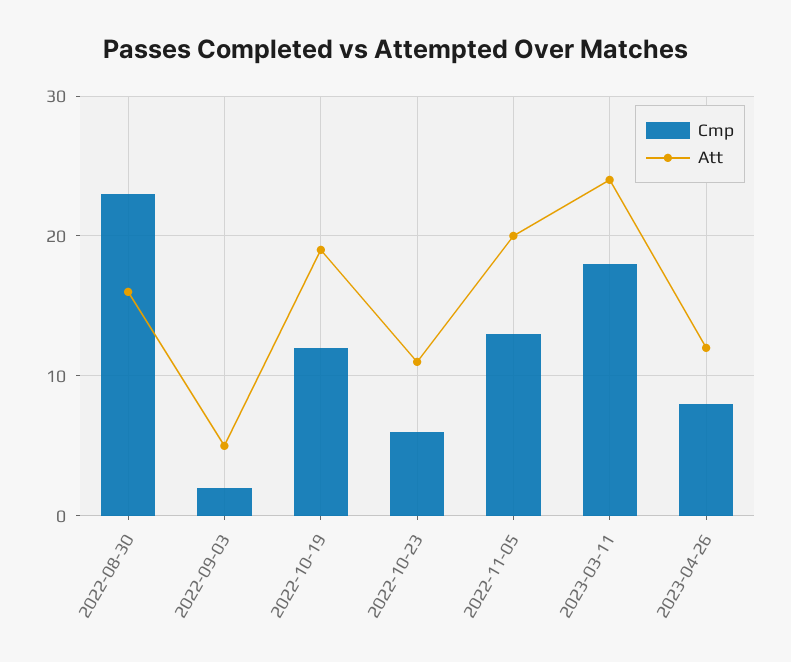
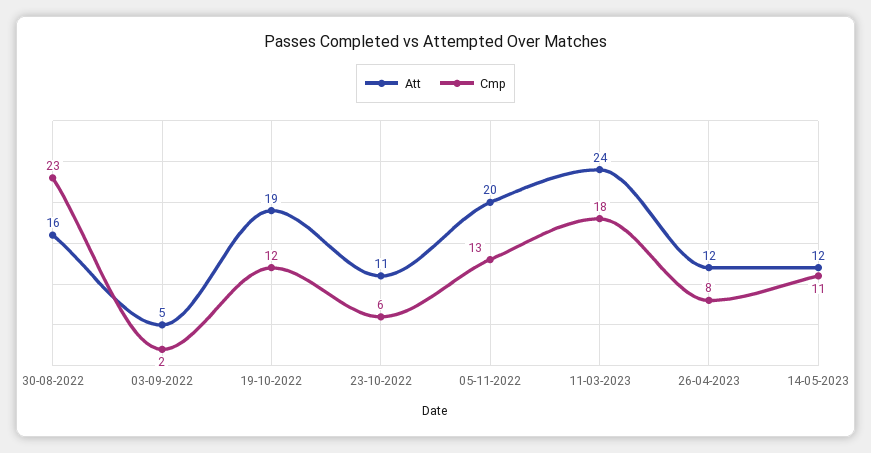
Att, 14-05-2023: none -> 12
Cmp, 14-05-2023: none -> 11

